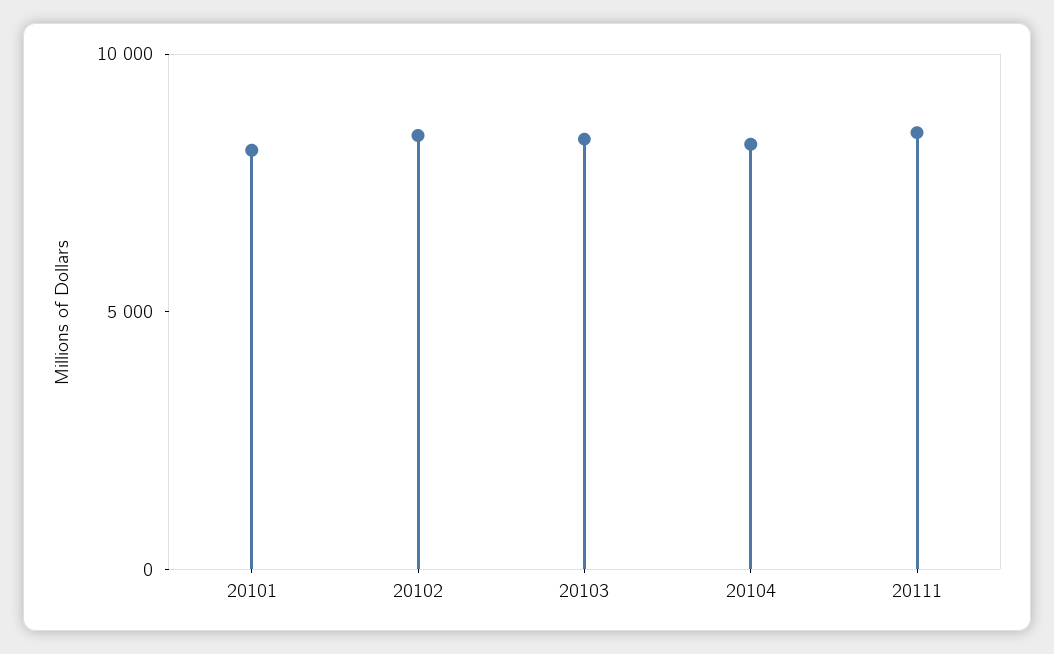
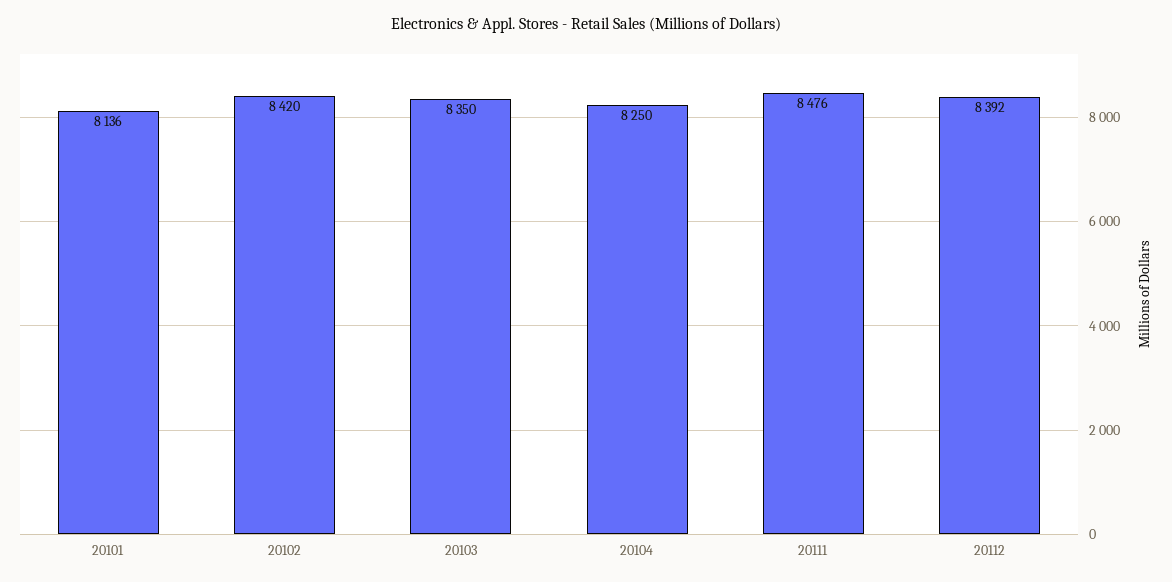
20112: none -> 8392

